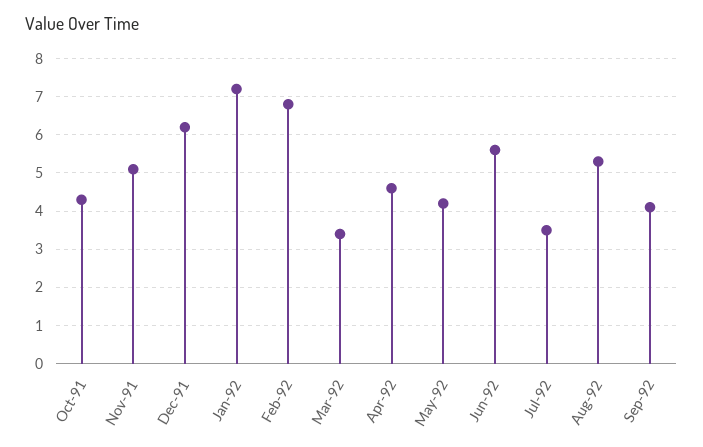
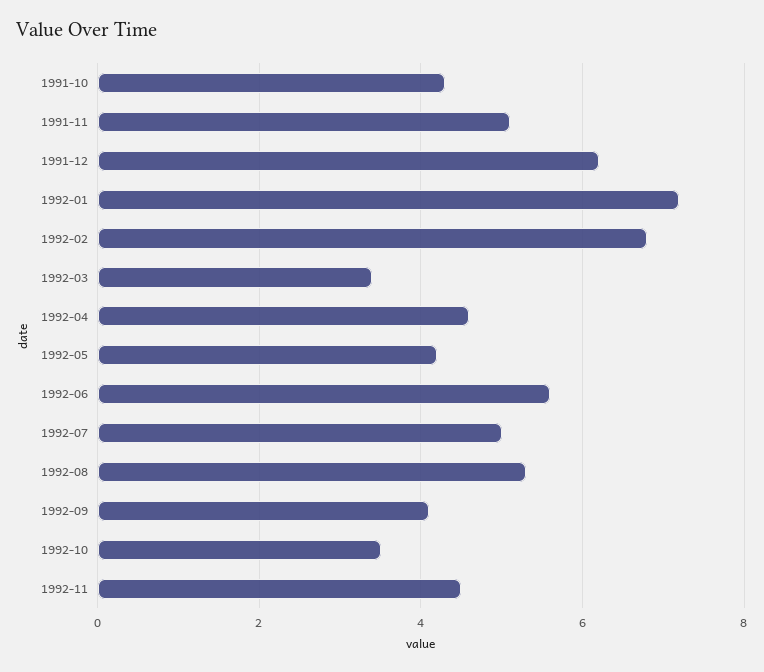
Jul-92: 3.5 -> 5
1992-10: none -> 3.5
1992-11: none -> 4.5

